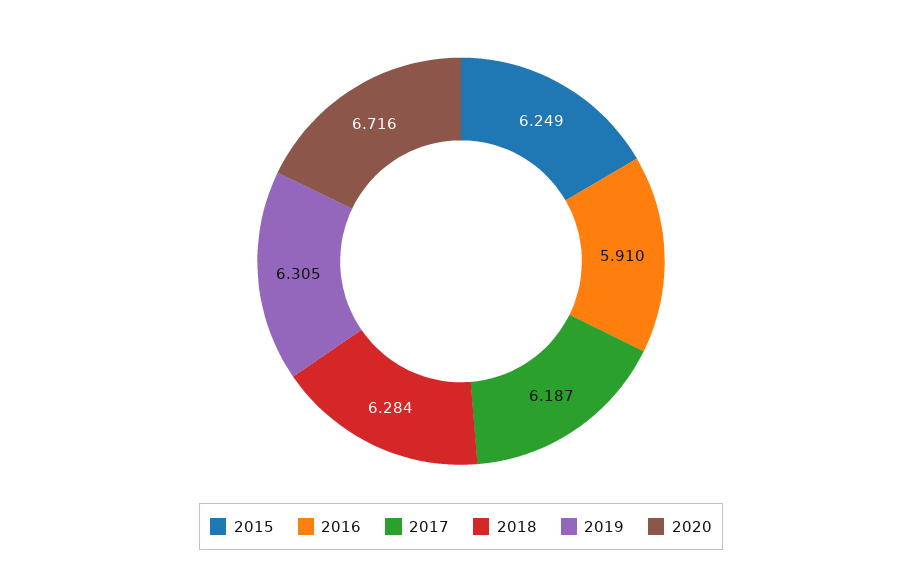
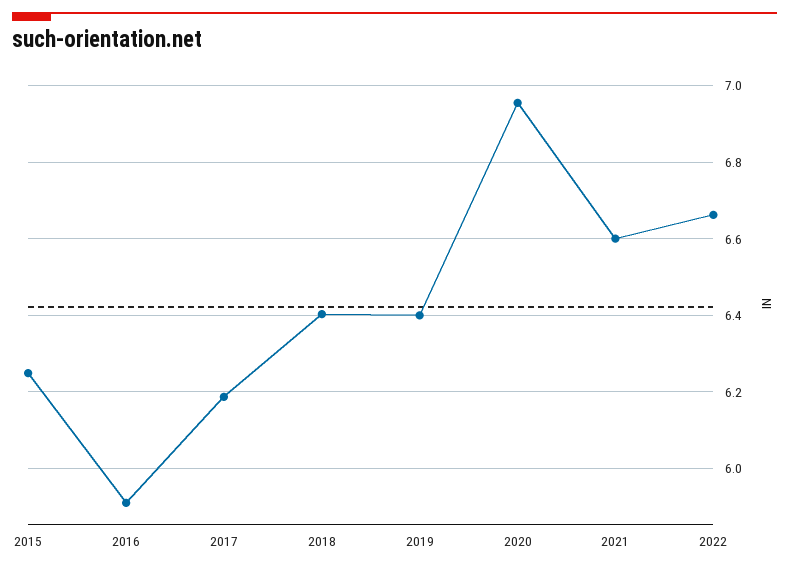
2018: 6.284 -> 6.4
2019: 6.305 -> 6.4
2020: 6.716 -> 6.96
2021: none -> 6.6
2022: none -> 6.66

